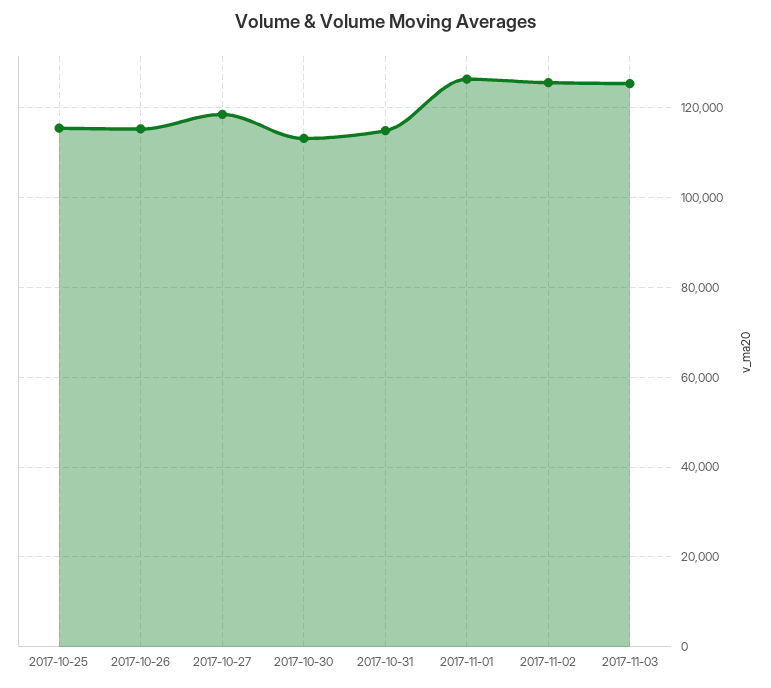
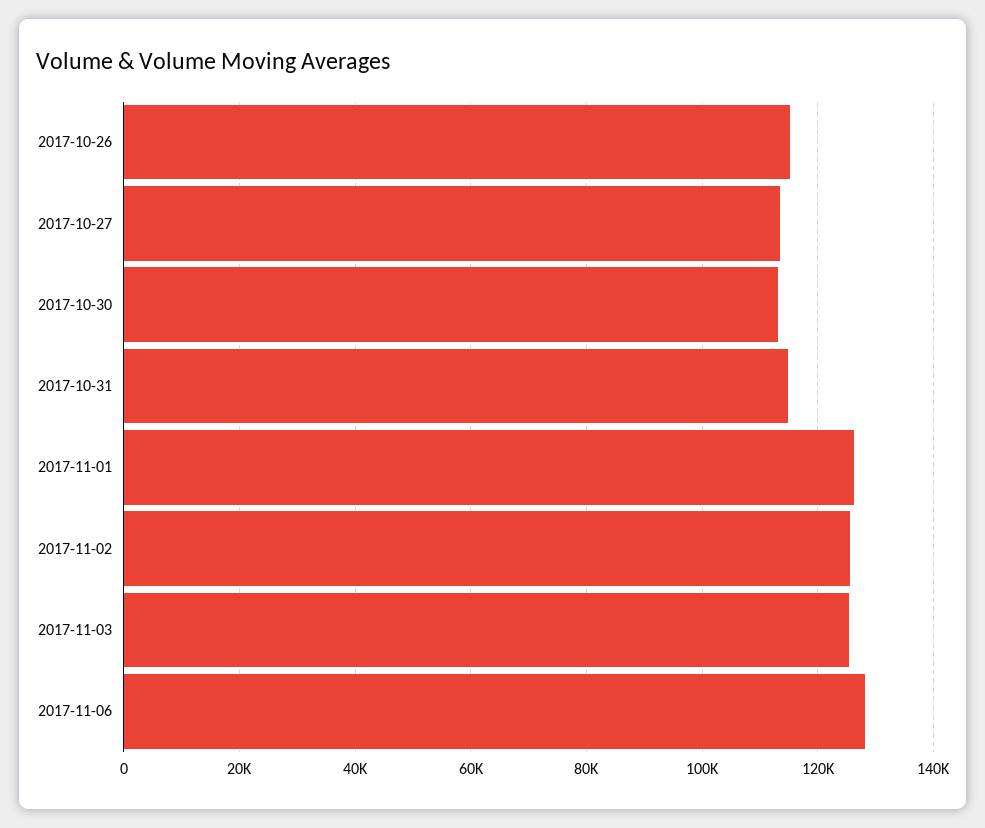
2017-10-25: 116000 -> none
2017-10-27: 118000 -> 114000
2017-11-06: none -> 128000

